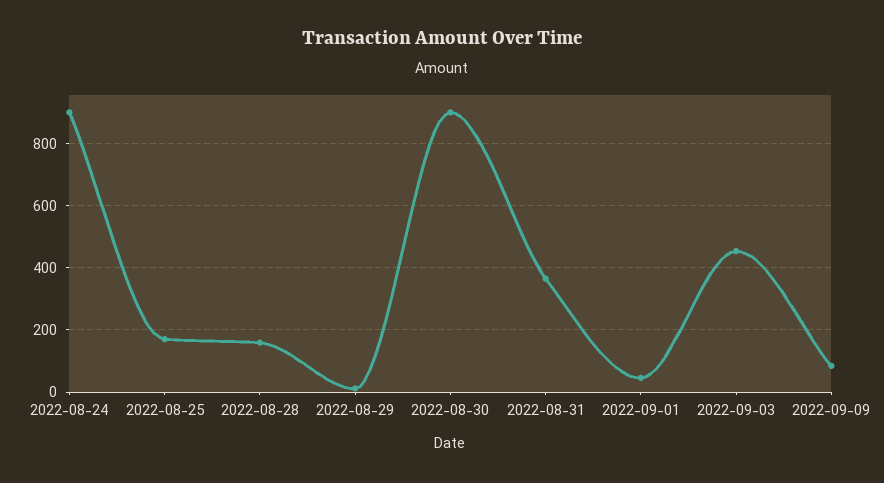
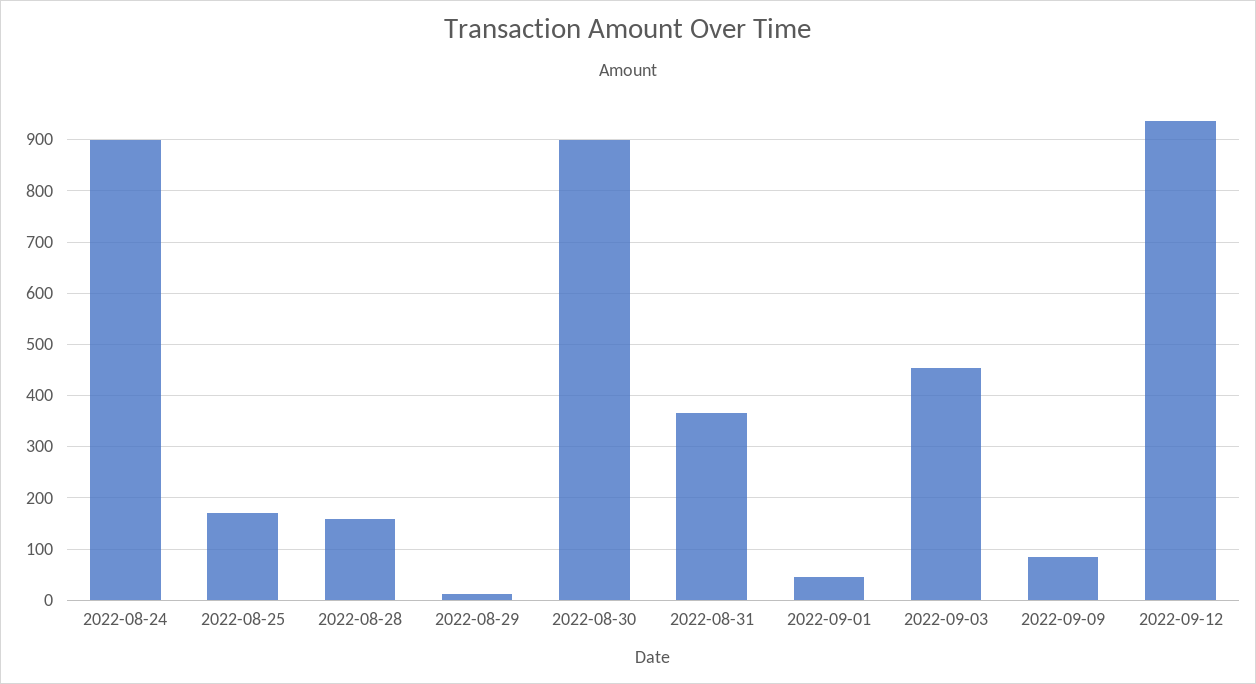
2022-09-12: none -> 940

